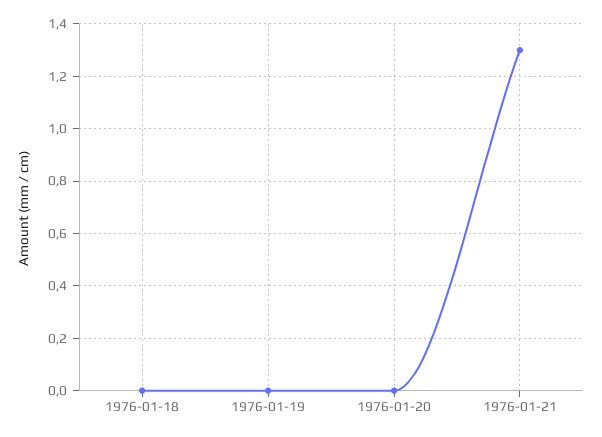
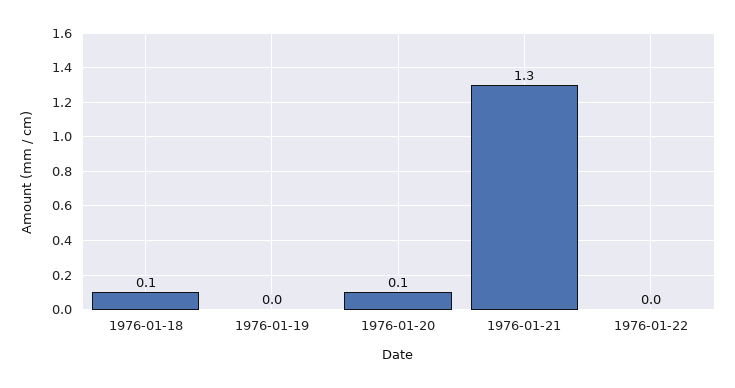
1976-01-18: 0 -> 0.1
1976-01-20: 0 -> 0.1
1976-01-22: none -> 0

